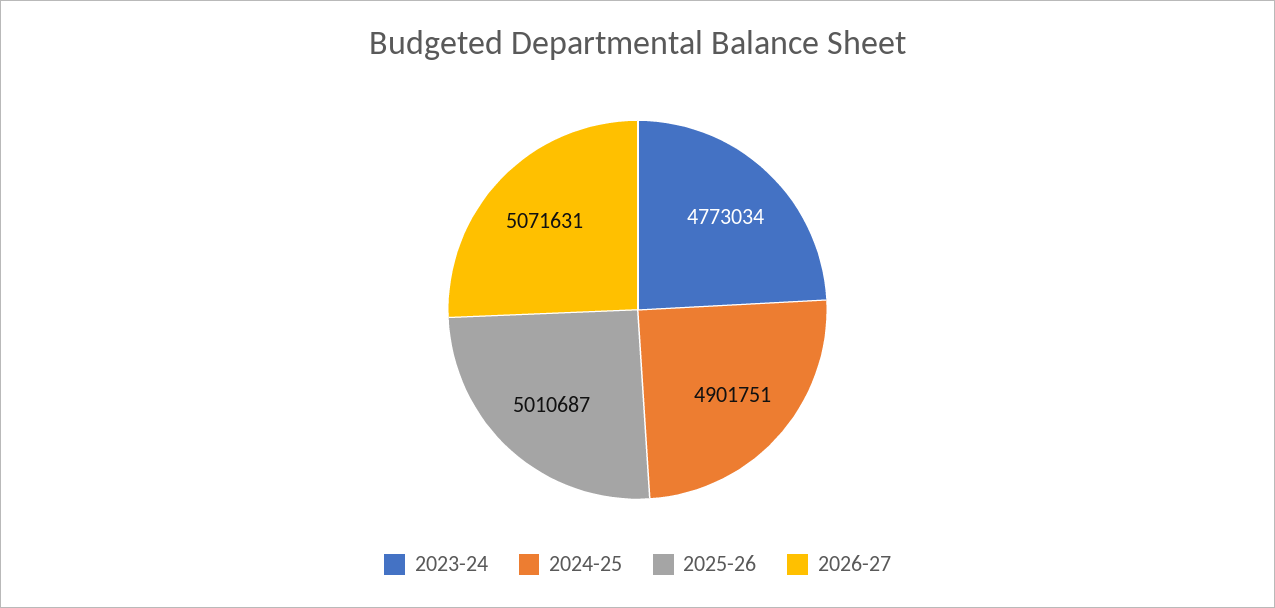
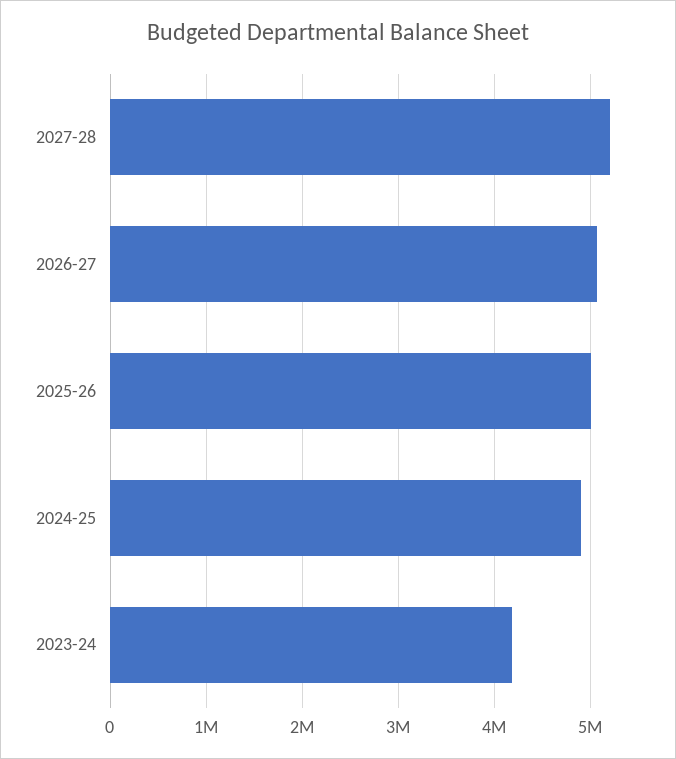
2023-24: 4773034 -> 4200000
2027-28: none -> 5200000

